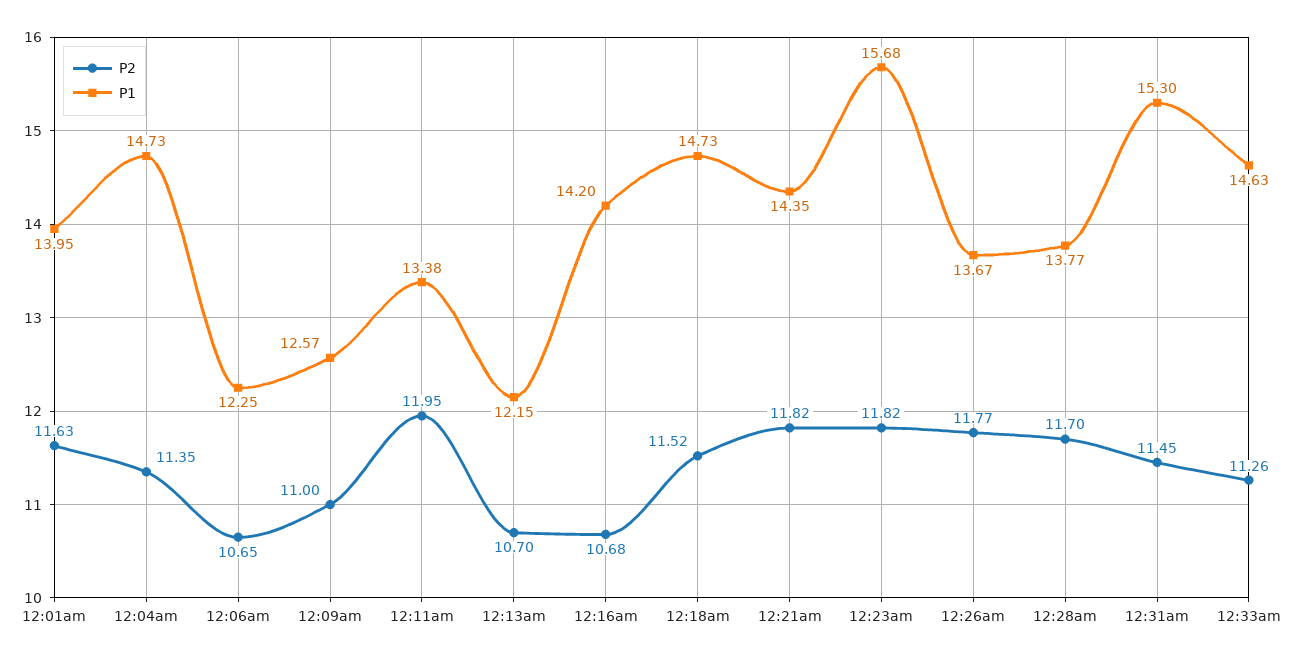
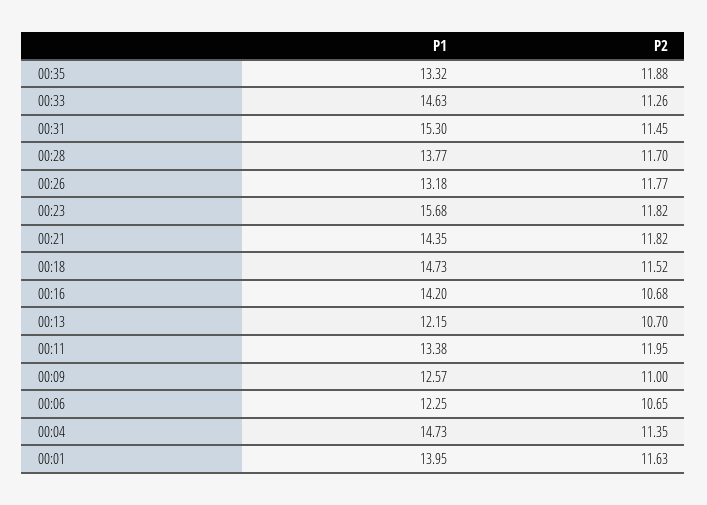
P1, 12:26am: 13.67 -> 13.18
P1, 00:35: none -> 13.32
P2, 00:35: none -> 11.88

